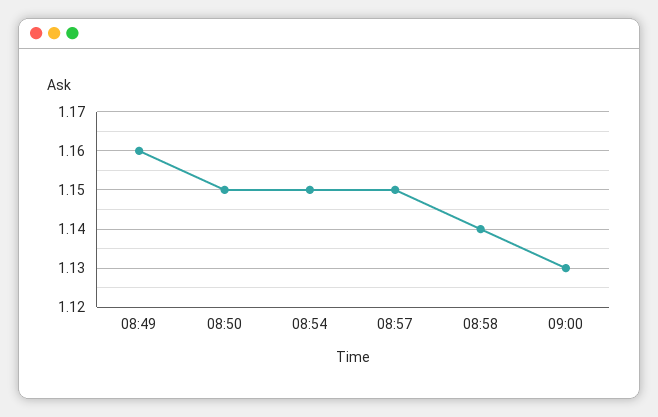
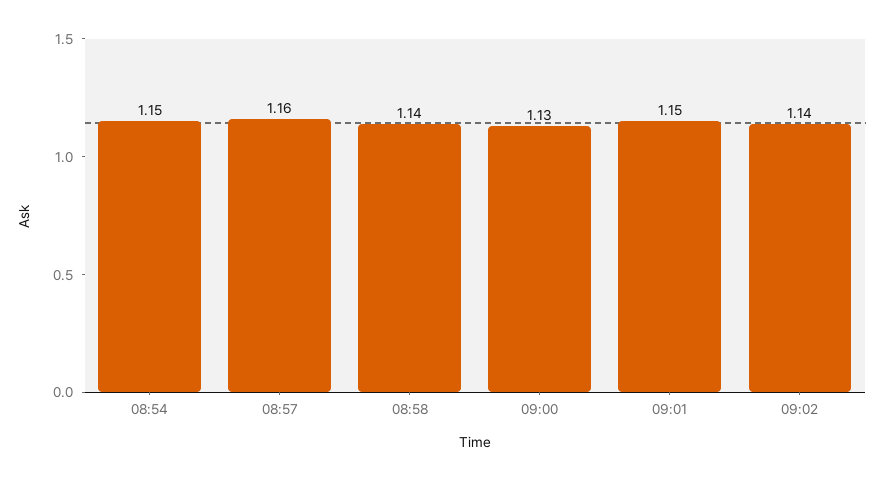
08:49: 1.16 -> none
08:50: 1.15 -> none
08:57: 1.15 -> 1.16
09:01: none -> 1.15
09:02: none -> 1.14

